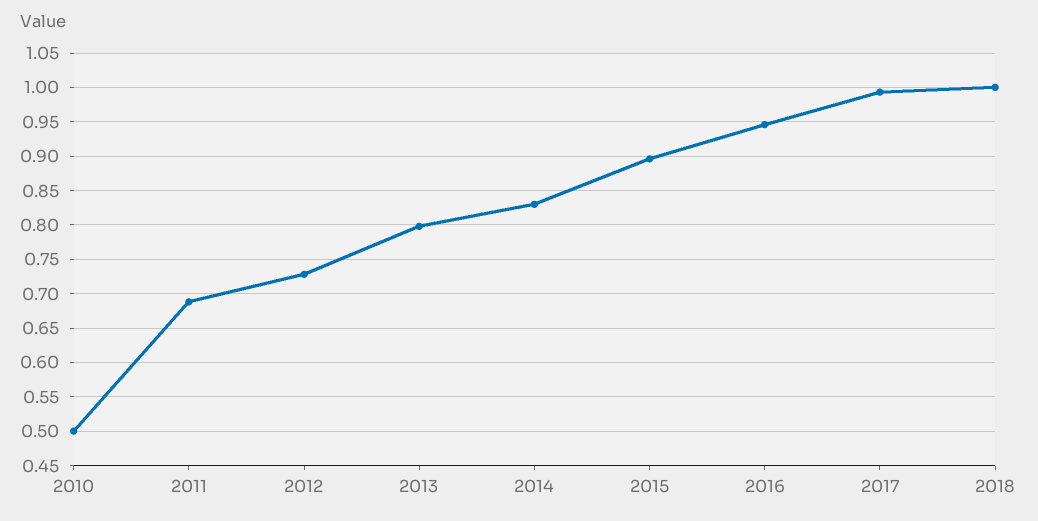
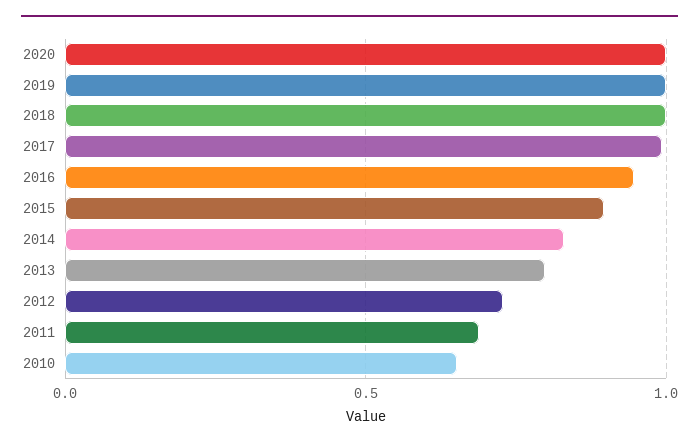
2010: 0.5 -> 0.65
2020: none -> 1
2019: none -> 1

